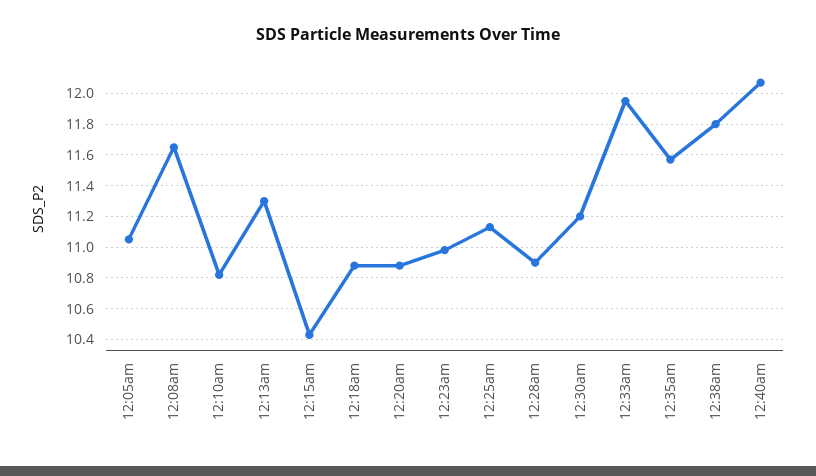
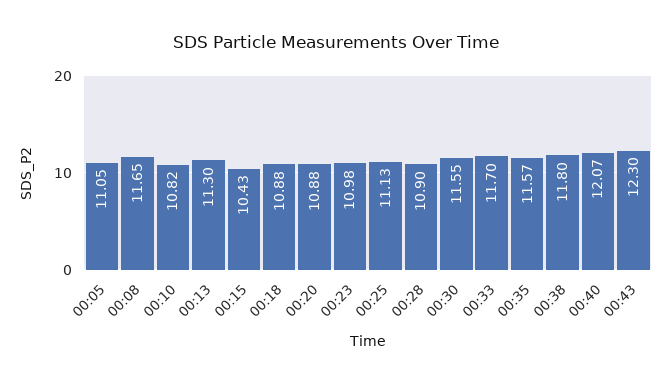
12:30am: 11.2 -> 11.55
12:33am: 11.95 -> 11.7
00:43: none -> 12.3

